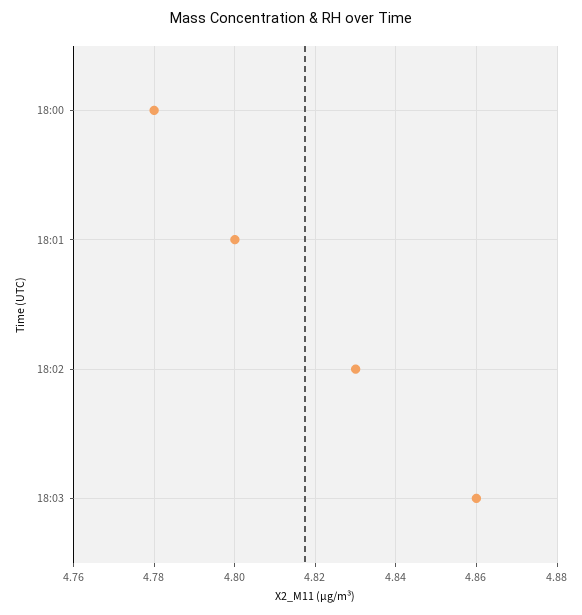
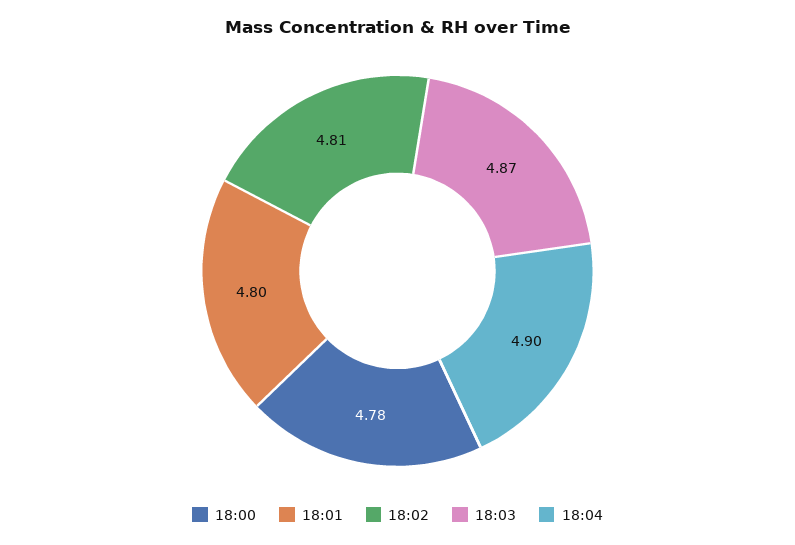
18:02: 4.83 -> 4.81
18:03: 4.86 -> 4.87
18:04: none -> 4.9

